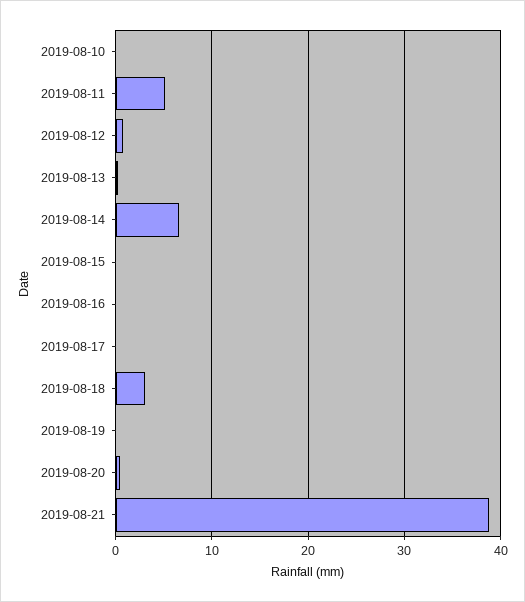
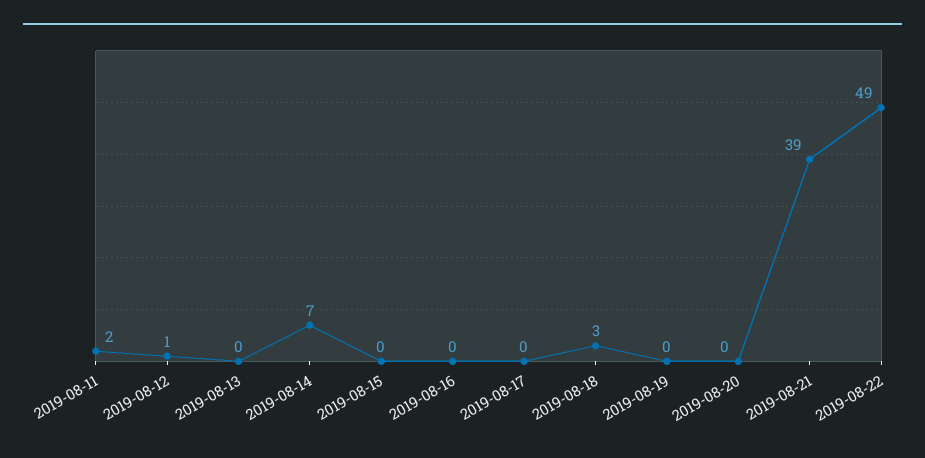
2019-08-10: 0 -> none
2019-08-11: 5 -> 2
2019-08-22: none -> 49

